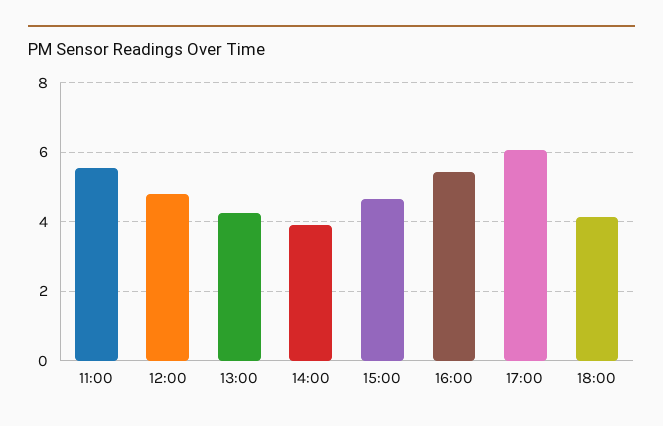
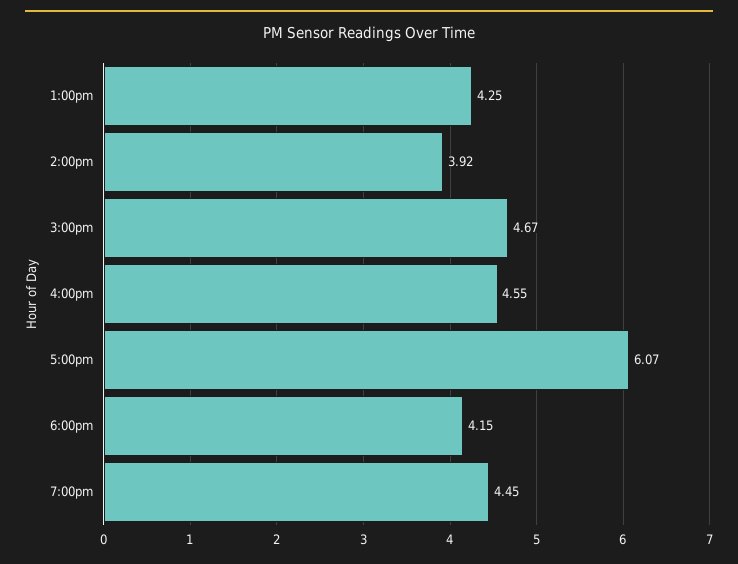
11:00: 5.6 -> none
12:00: 4.8 -> none
16:00: 5.4 -> 4.55
7:00pm: none -> 4.45

